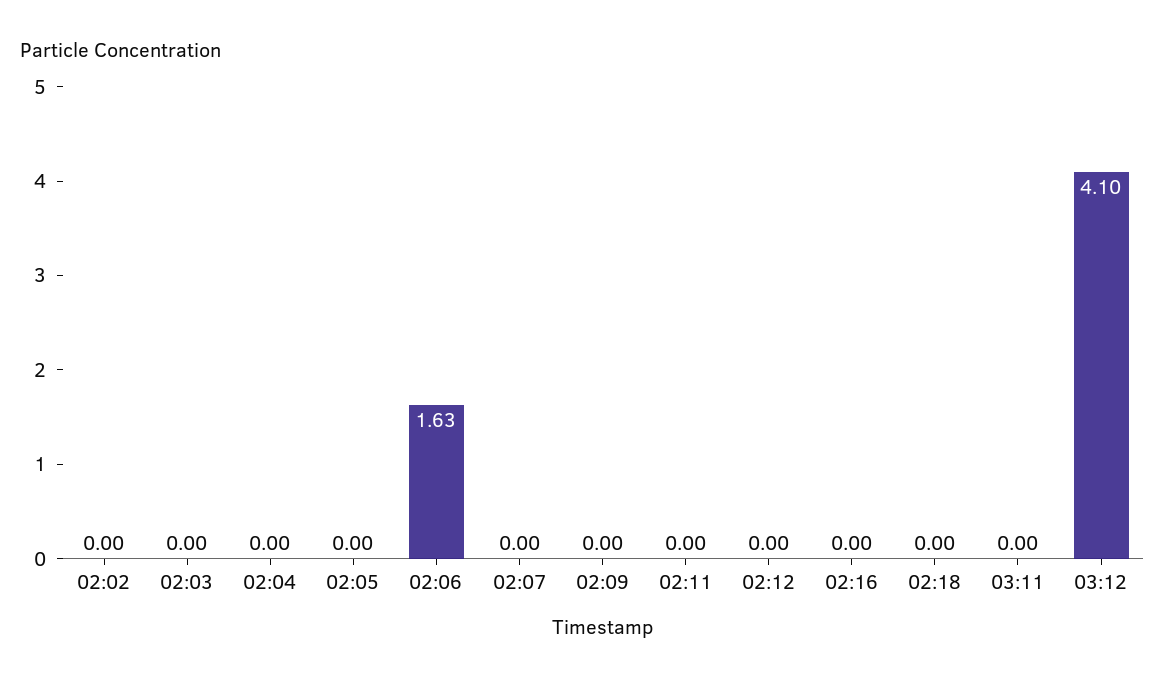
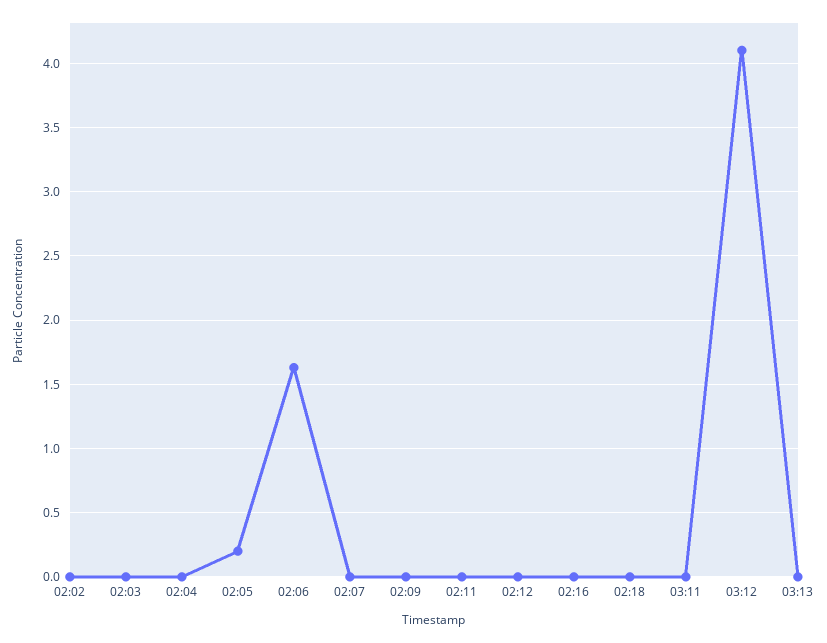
02:05: 0 -> 0.2
03:13: none -> 0

